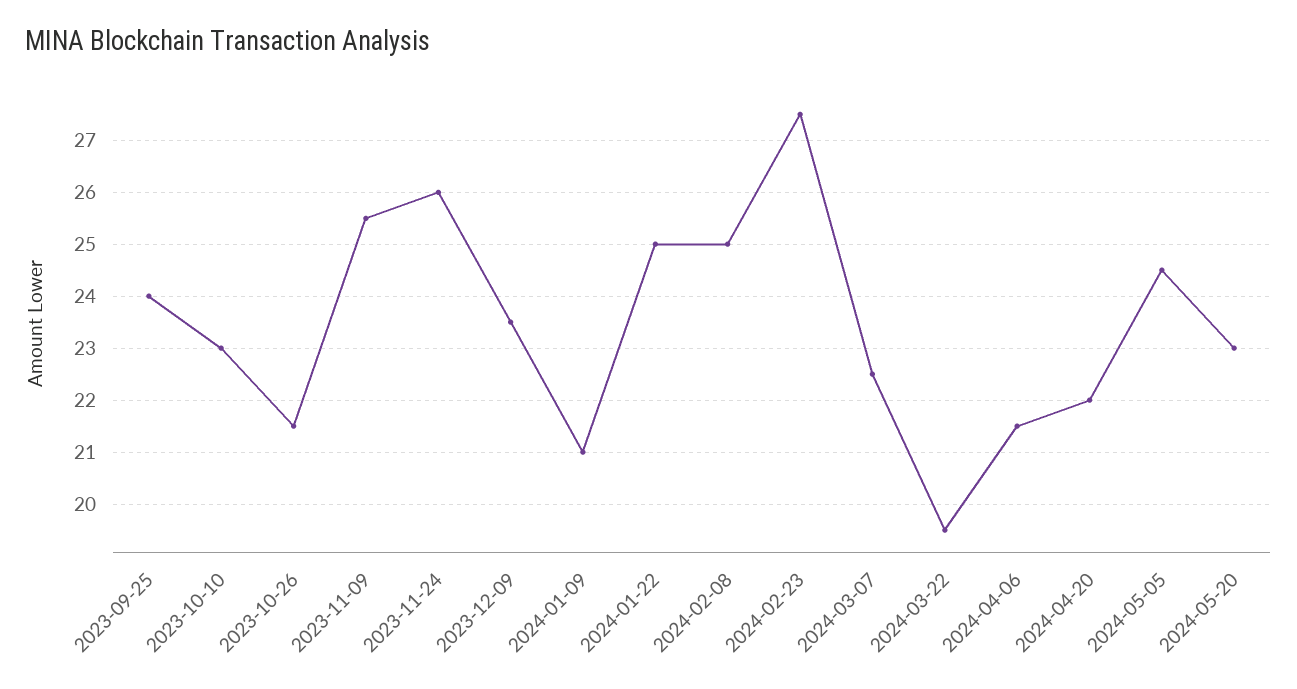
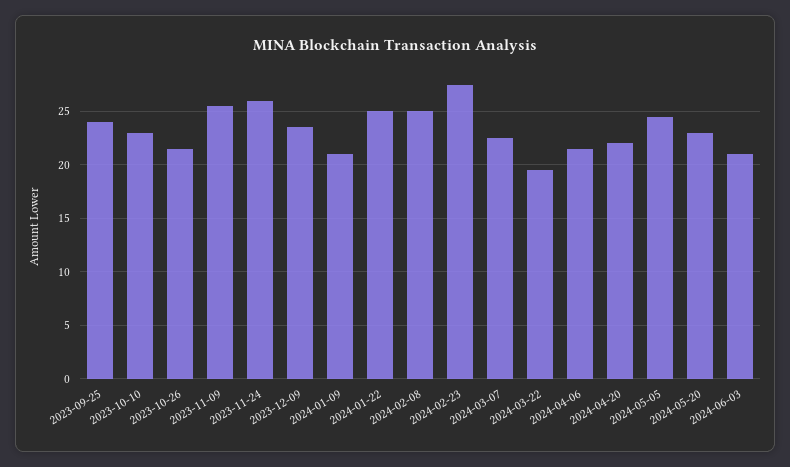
2024-06-03: none -> 21

